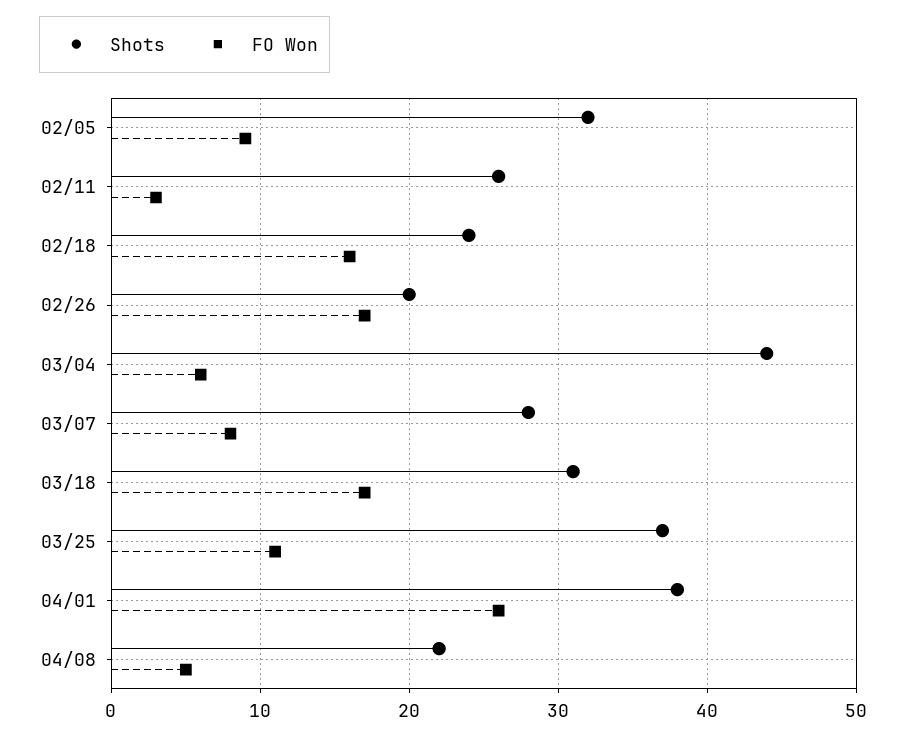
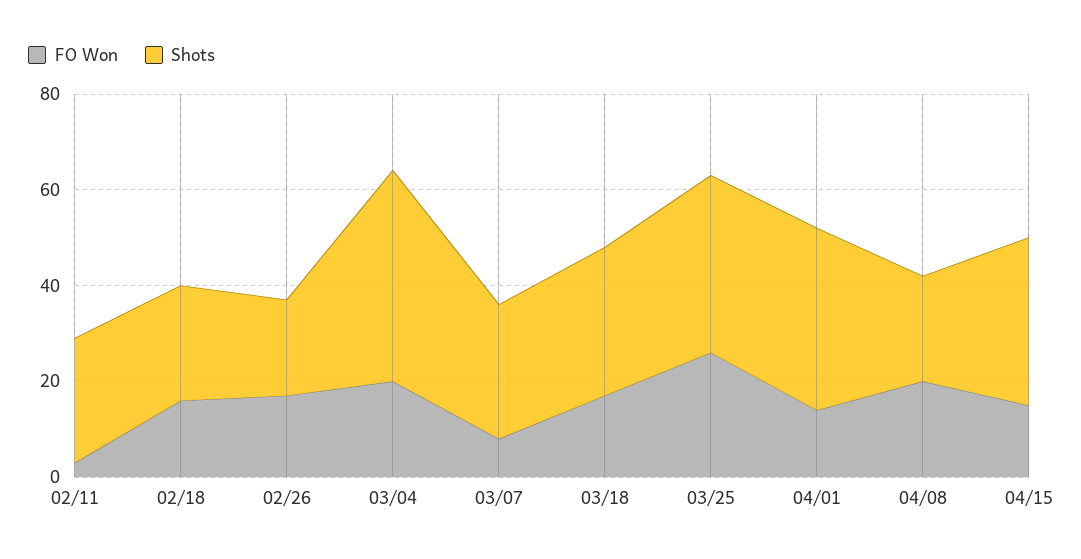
Shots, 02/05: 32 -> none
FO Won, 02/05: 9 -> none
FO Won, 03/04: 6 -> 20
FO Won, 03/25: 11 -> 25
FO Won, 04/01: 26 -> 15
FO Won, 04/08: 5 -> 20
FO Won, 04/15: none -> 15
Shots, 04/15: none -> 35

